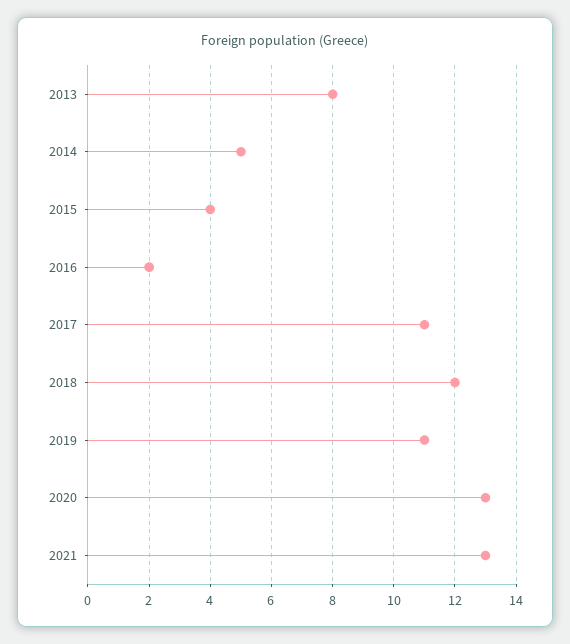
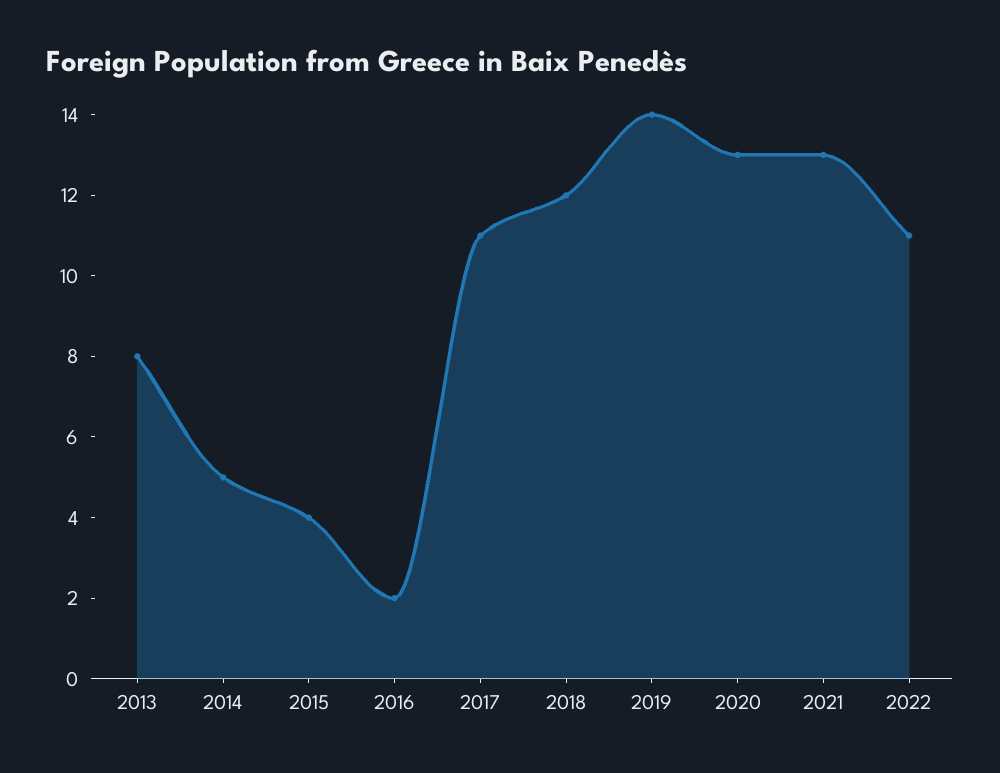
2019: 11 -> 14
2022: none -> 11

